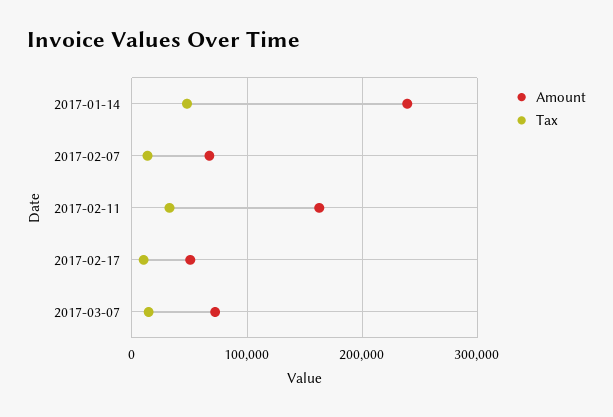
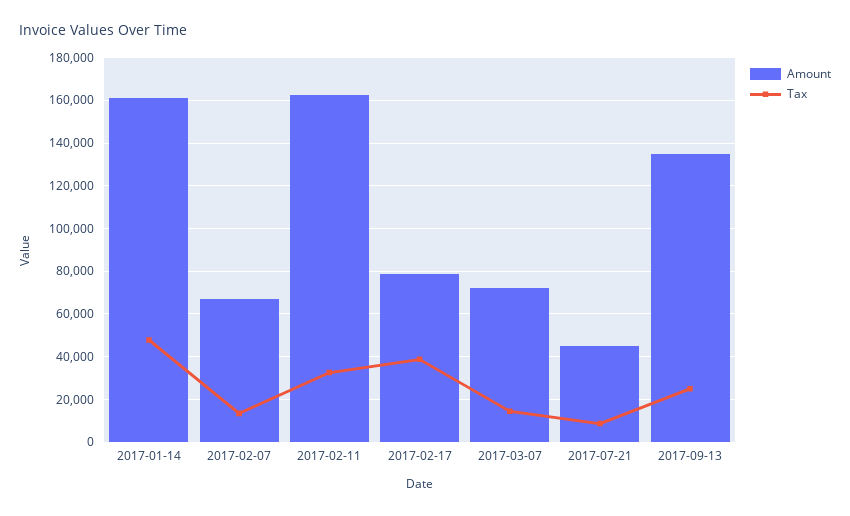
Amount, 2017-01-14: 240000 -> 160000
Amount, 2017-02-17: 50000 -> 80000
Tax, 2017-02-17: 10000 -> 40000
Amount, 2017-07-21: none -> 45000
Tax, 2017-07-21: none -> 10000
Amount, 2017-09-13: none -> 135000
Tax, 2017-09-13: none -> 25000

